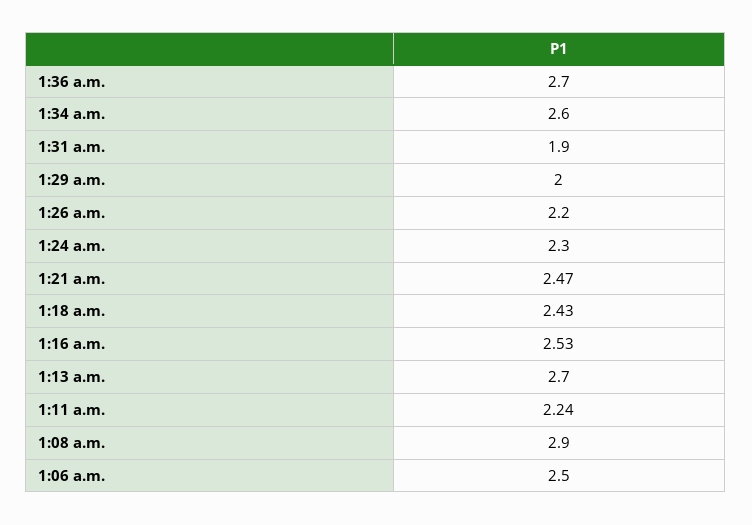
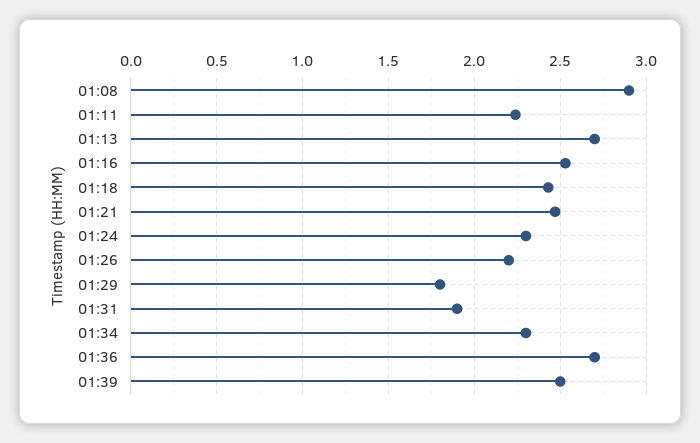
1:34 a.m.: 2.6 -> 2.3
1:29 a.m.: 2 -> 1.8
1:06 a.m.: 2.5 -> none
01:39: none -> 2.5

